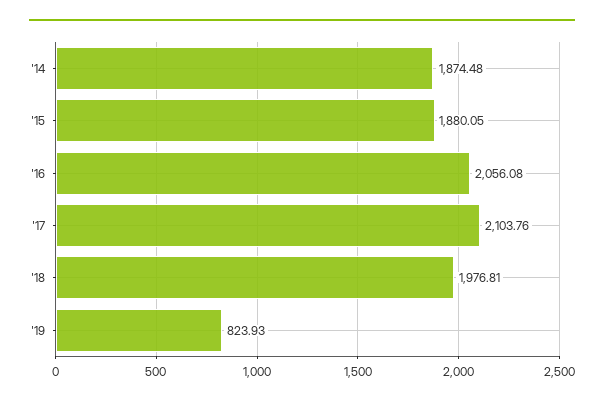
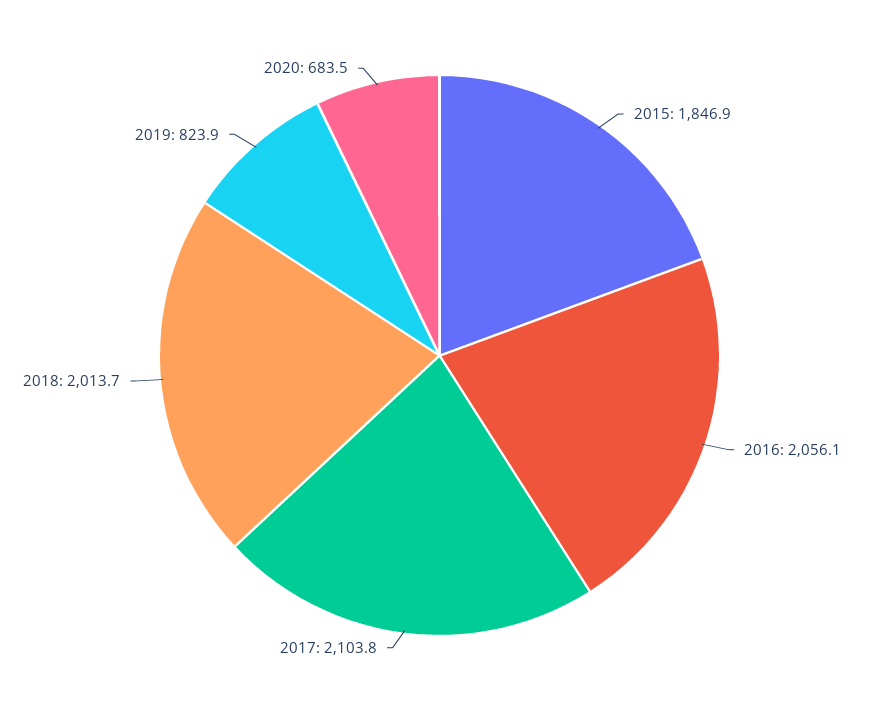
'14: 1874.48 -> none
'15: 1880.05 -> 1846.9
'18: 1976.81 -> 2013.7
2020: none -> 683.5

